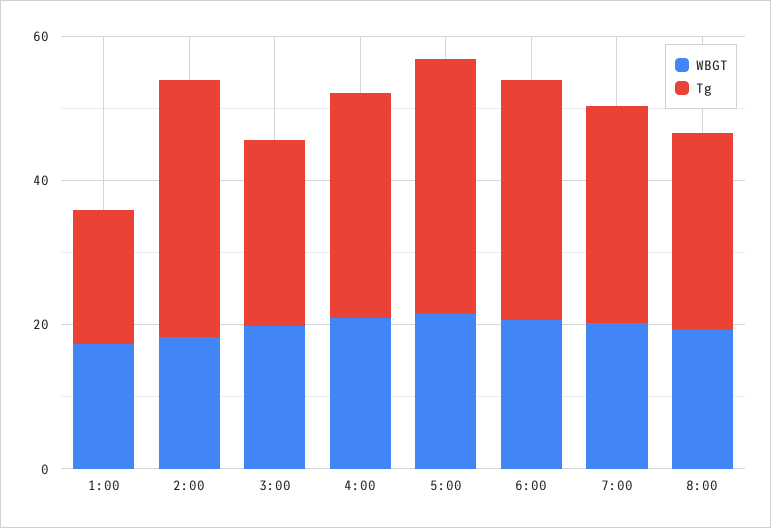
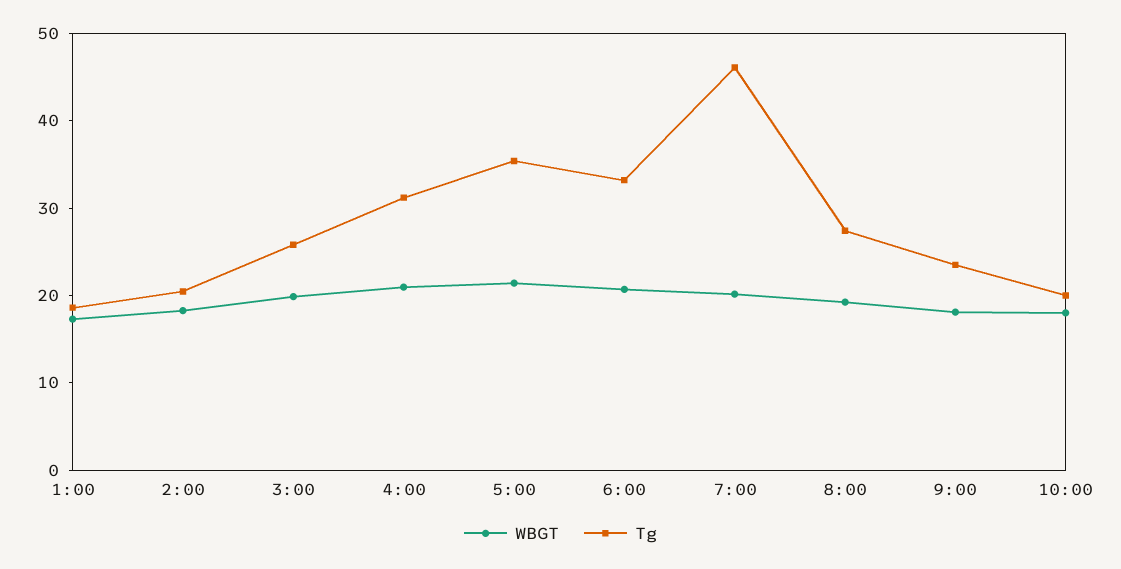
Tg, 2:00: 35 -> 20
Tg, 7:00: 30 -> 46
WBGT, 9:00: none -> 18
Tg, 9:00: none -> 24
WBGT, 10:00: none -> 18
Tg, 10:00: none -> 20

